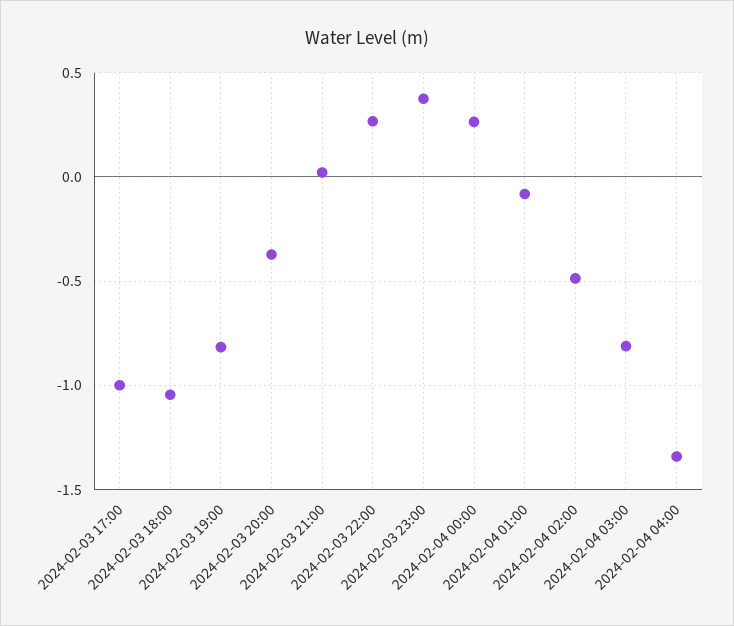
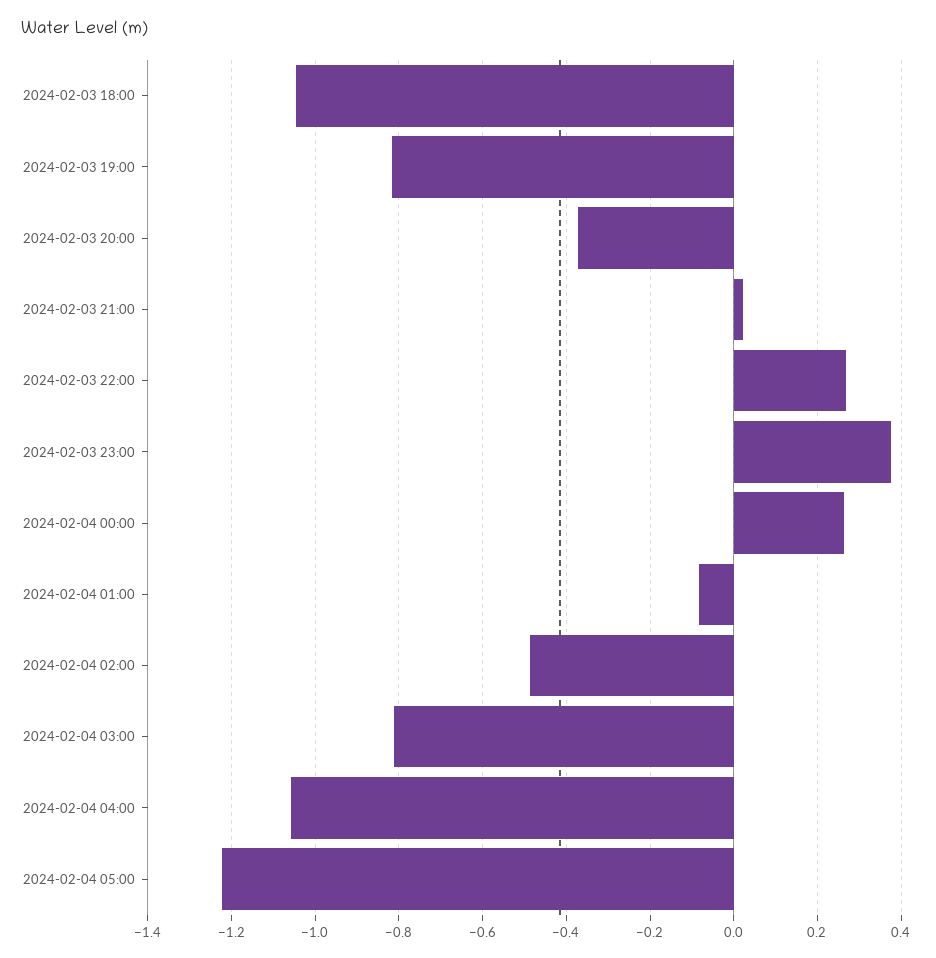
2024-02-03 17:00: -1 -> none
2024-02-04 04:00: -1.35 -> -1.06
2024-02-04 05:00: none -> -1.22

